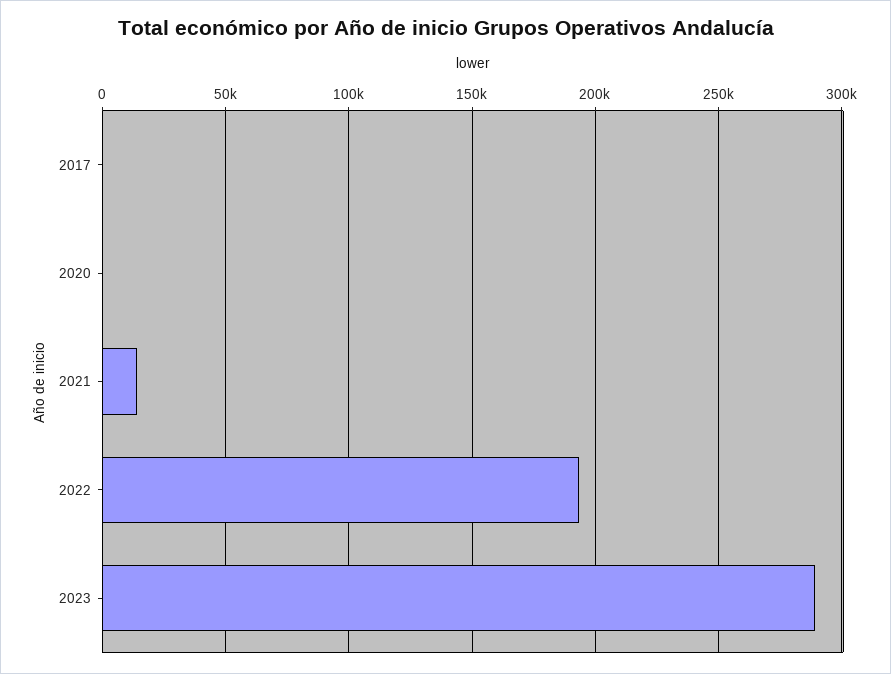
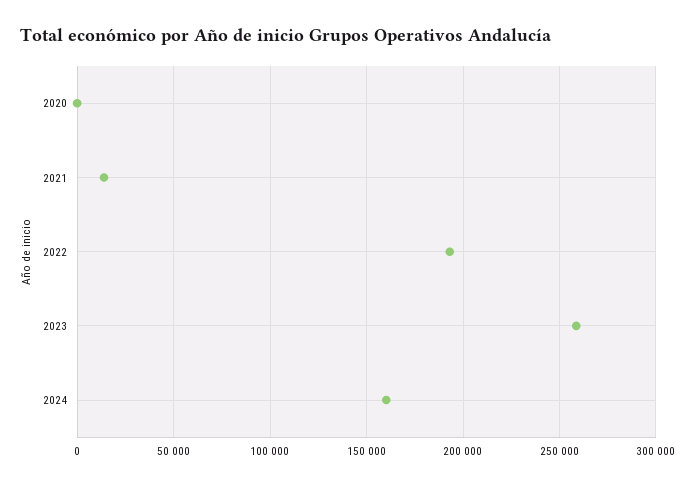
2017: 0 -> none
2023: 290000 -> 260000
2024: none -> 160000

